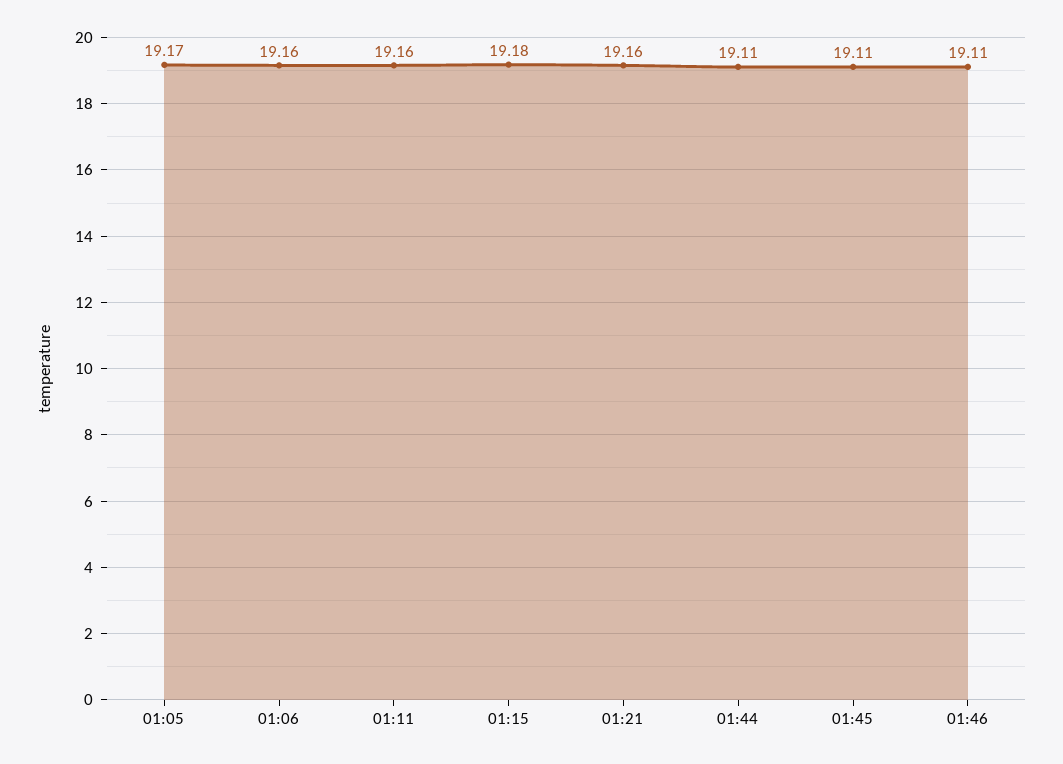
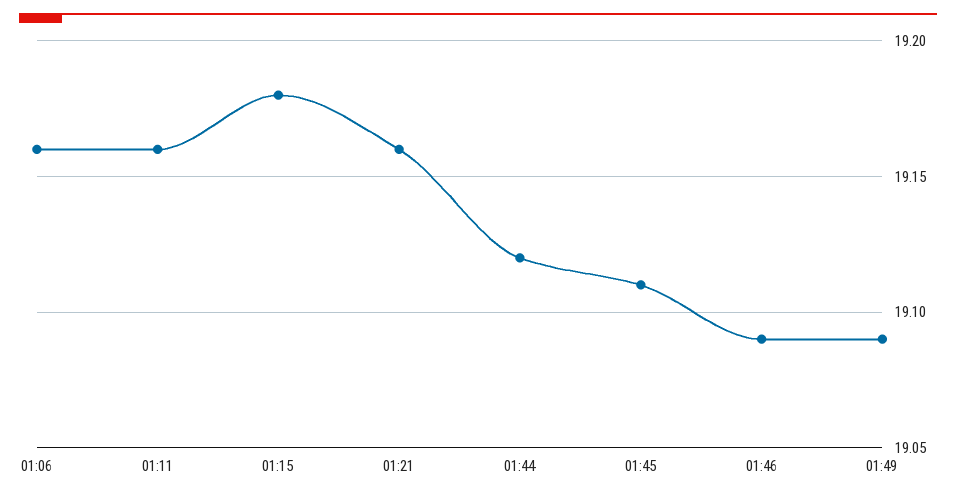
01:05: 19.17 -> none
01:44: 19.11 -> 19.12
01:46: 19.11 -> 19.09
01:49: none -> 19.09

